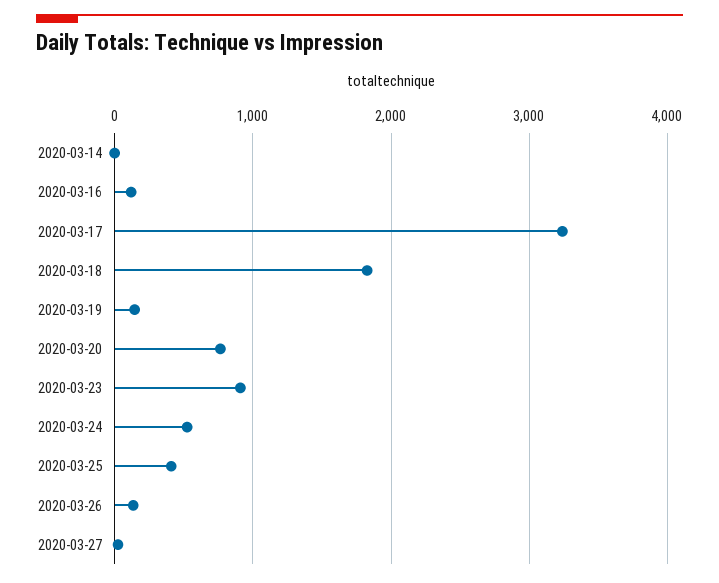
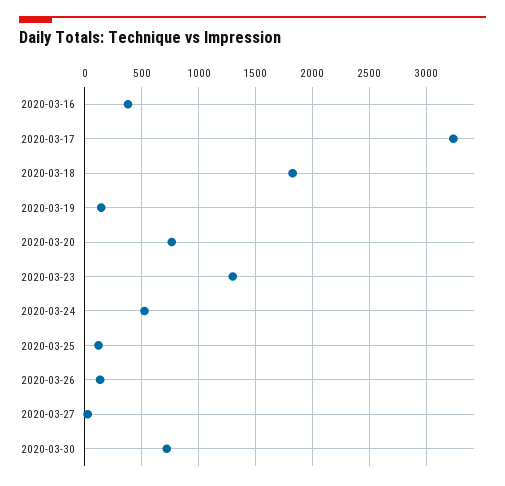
2020-03-14: 0 -> none
2020-03-16: 100 -> 400
2020-03-23: 900 -> 1300
2020-03-25: 400 -> 100
2020-03-30: none -> 700

